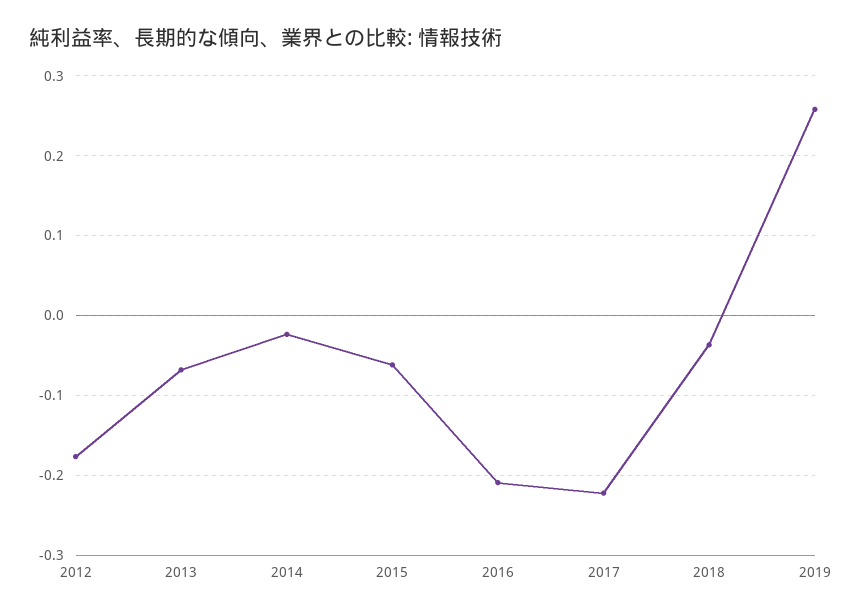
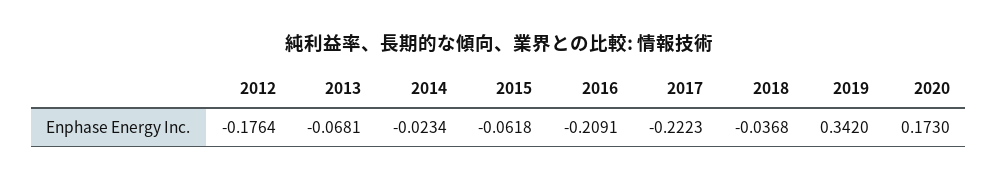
2019: 0.26 -> 0.342
2020: none -> 0.173

